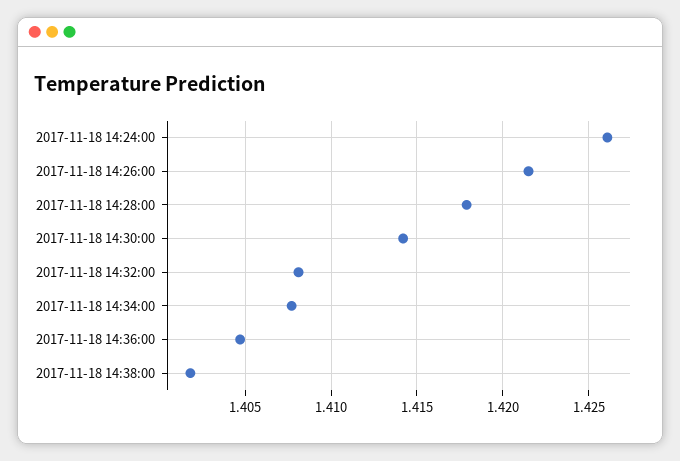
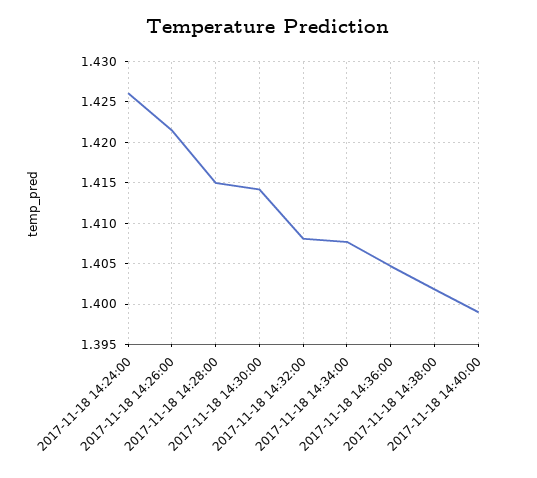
2017-11-18 14:28:00: 1.418 -> 1.415
2017-11-18 14:40:00: none -> 1.399

